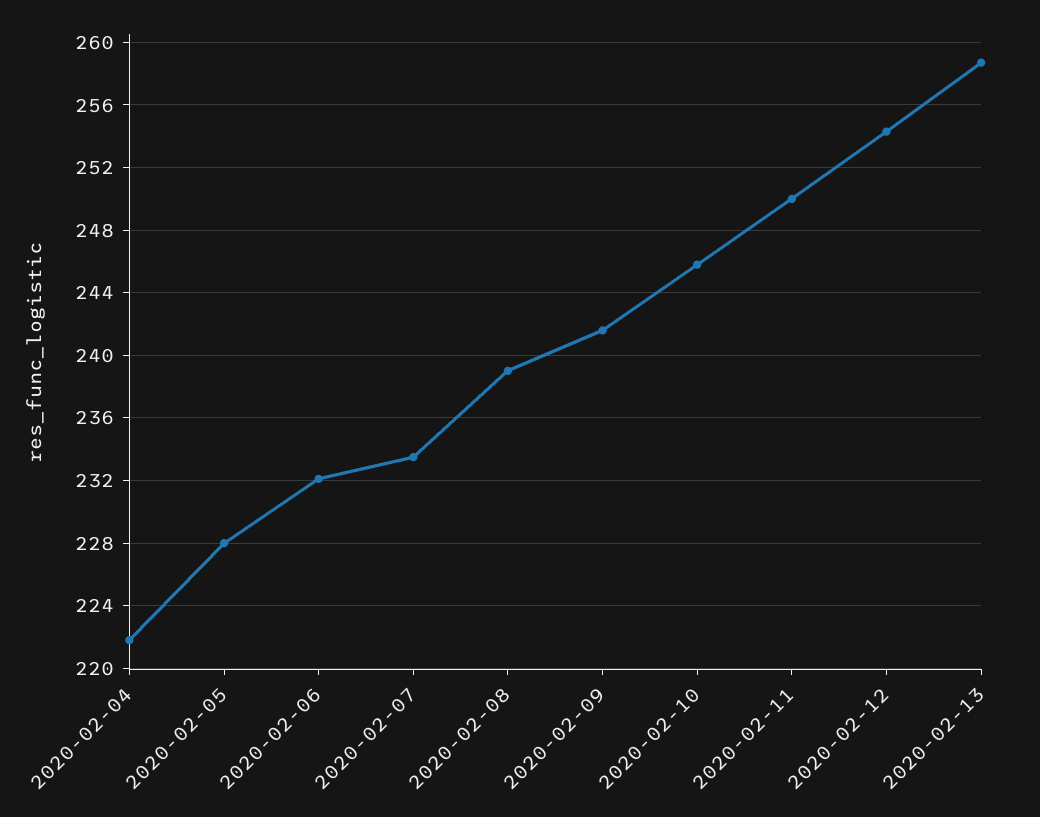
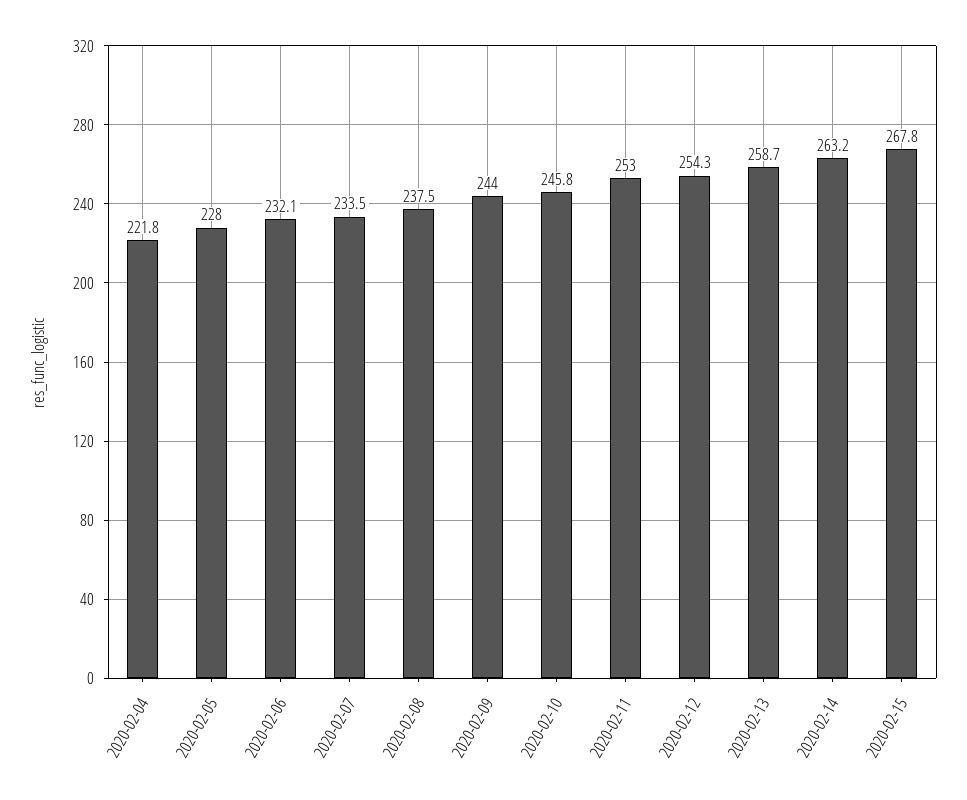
2020-02-08: 239 -> 237.5
2020-02-09: 241.5 -> 244
2020-02-11: 250 -> 253
2020-02-14: none -> 263.2
2020-02-15: none -> 267.8

